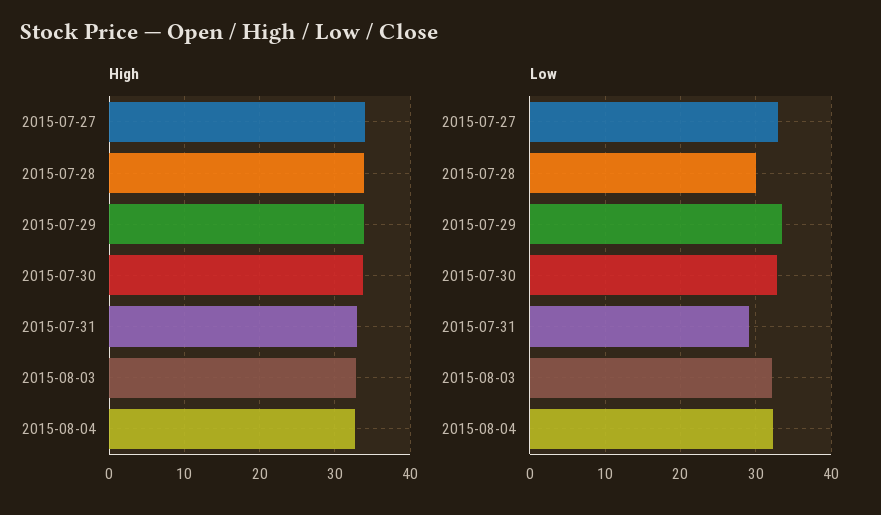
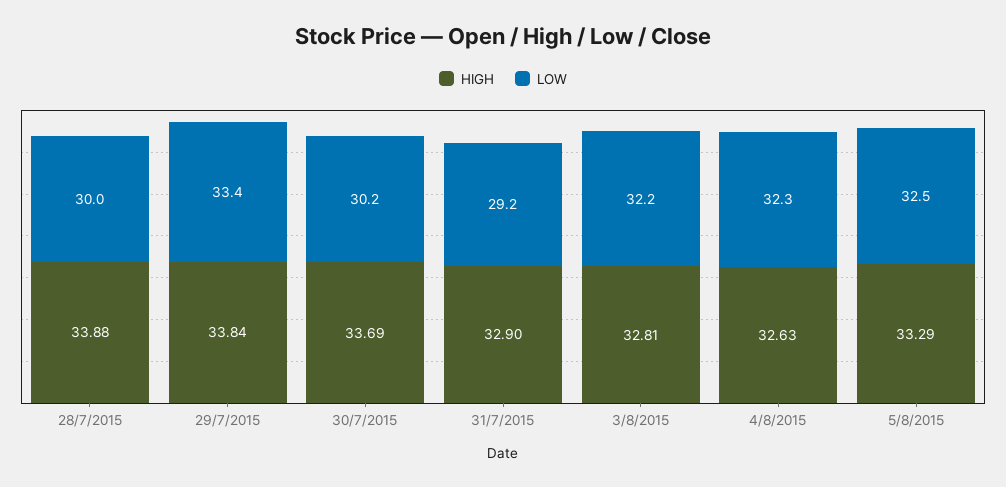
High, 2015-07-27: 34 -> none
Low, 2015-07-27: 33 -> none
Low, 2015-07-30: 33 -> 30.2
High, 5/8/2015: none -> 33.29
Low, 5/8/2015: none -> 32.5

